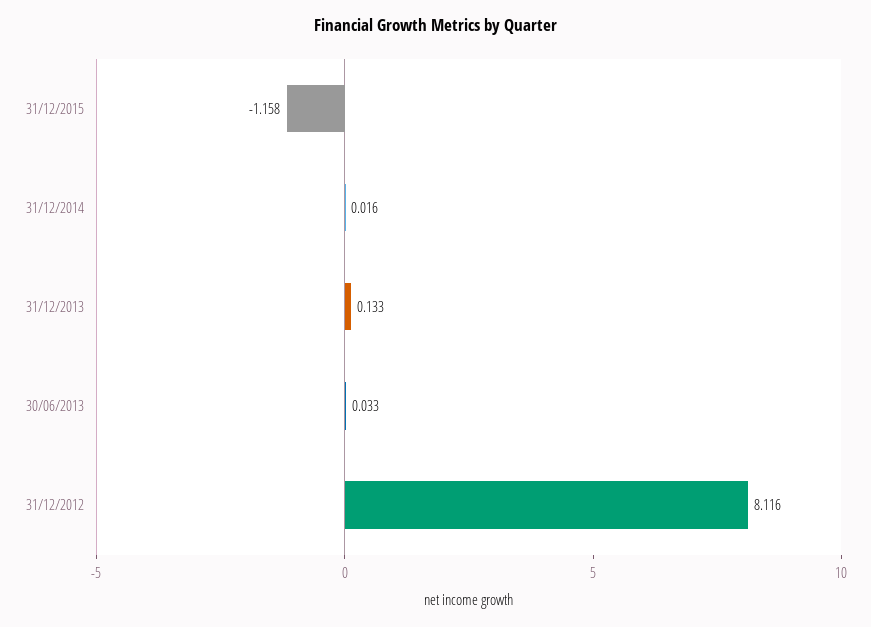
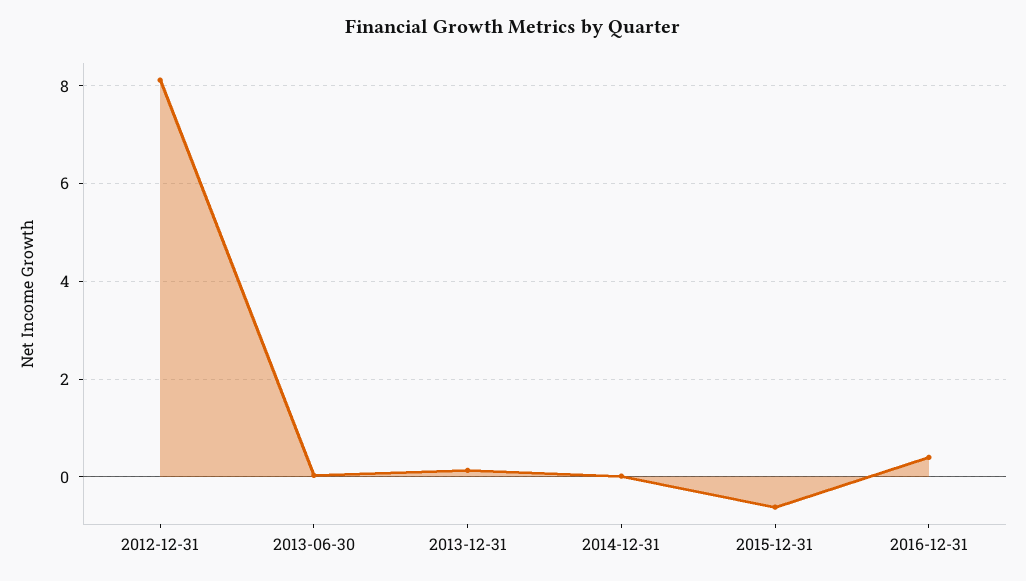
31/12/2015: -1.158 -> -0.6
2016-12-31: none -> 0.4

